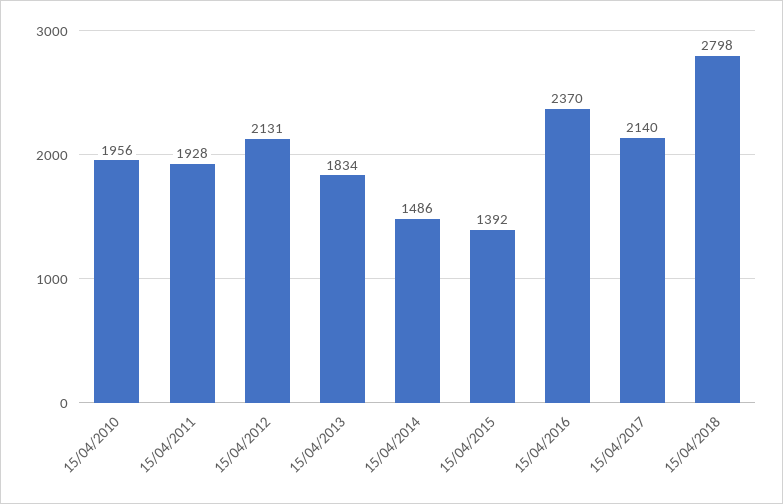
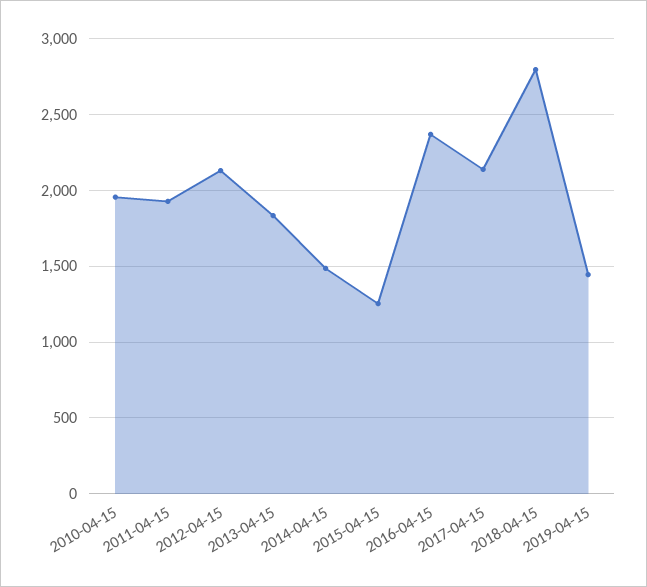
15/04/2015: 1392 -> 1250
2019-04-15: none -> 1450

